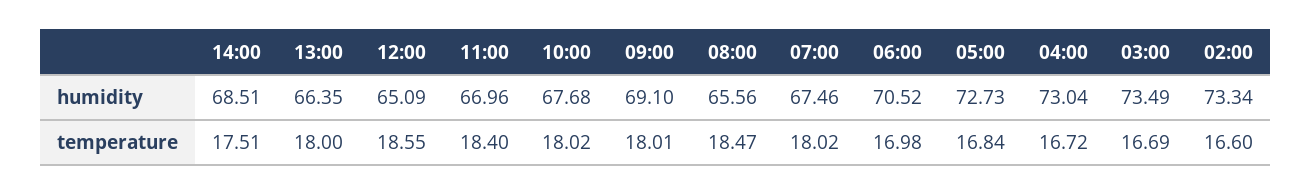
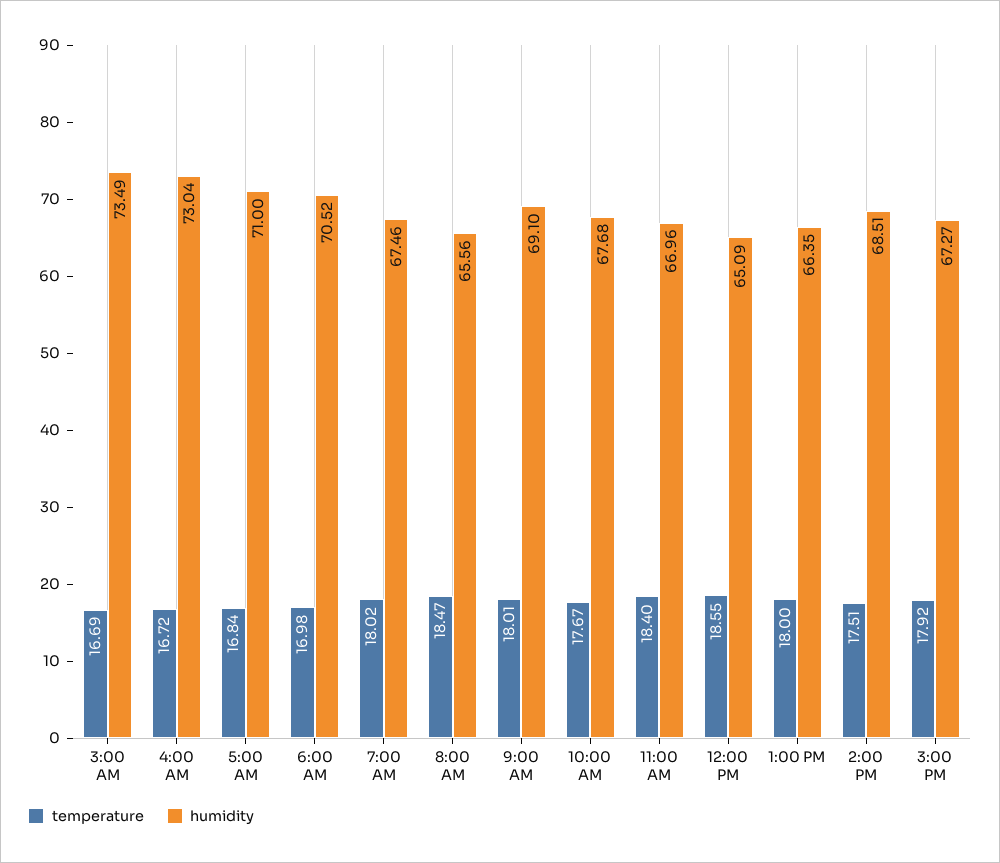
humidity, 05:00: 72.73 -> 71
humidity, 02:00: 73.34 -> none
temperature, 10:00: 18.02 -> 17.67
temperature, 02:00: 16.6 -> none
temperature, 3:00 PM: none -> 17.92
humidity, 3:00 PM: none -> 67.27

